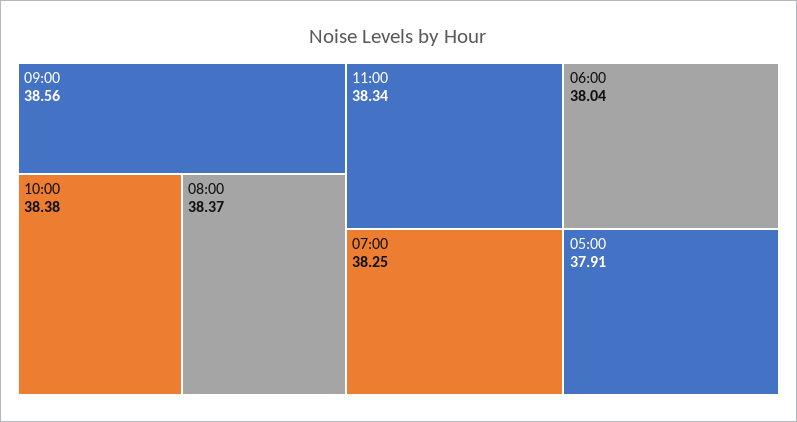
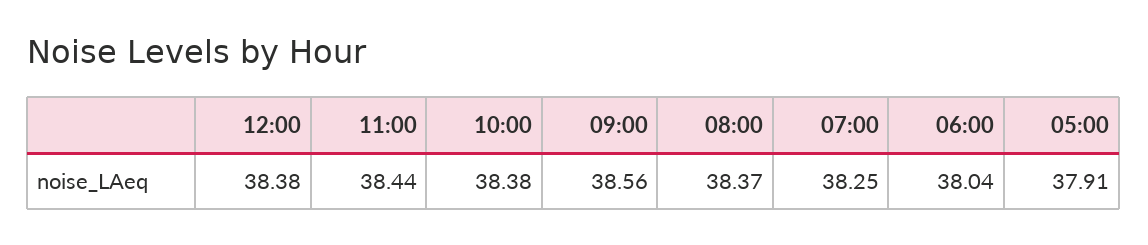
11:00: 38.34 -> 38.44
12:00: none -> 38.38

